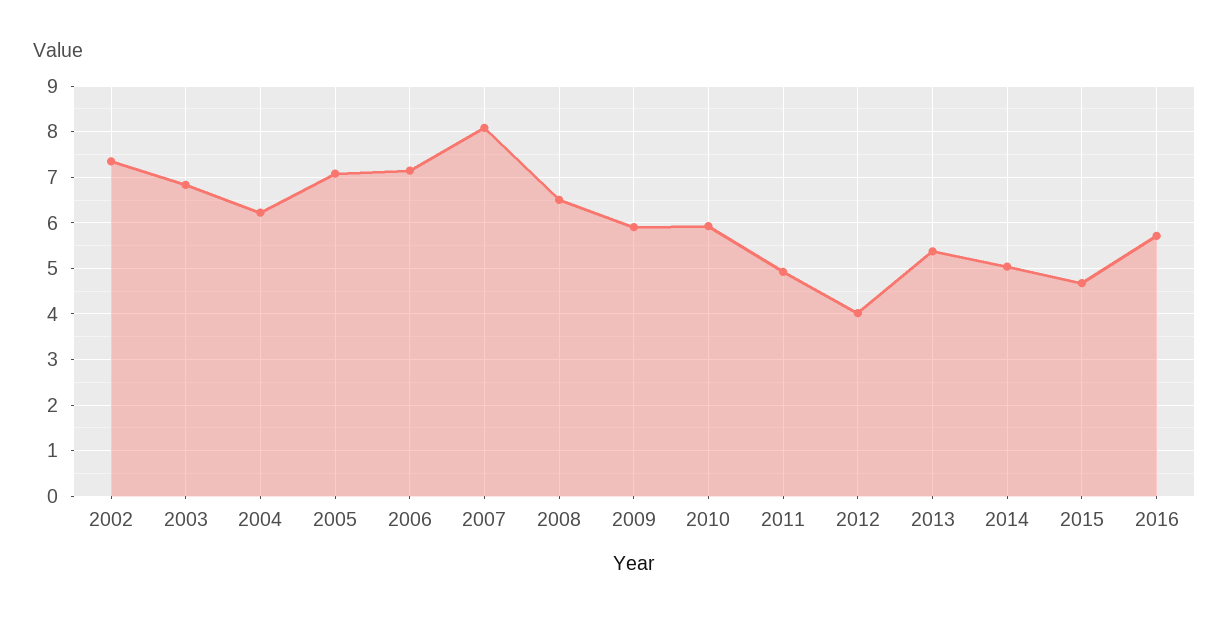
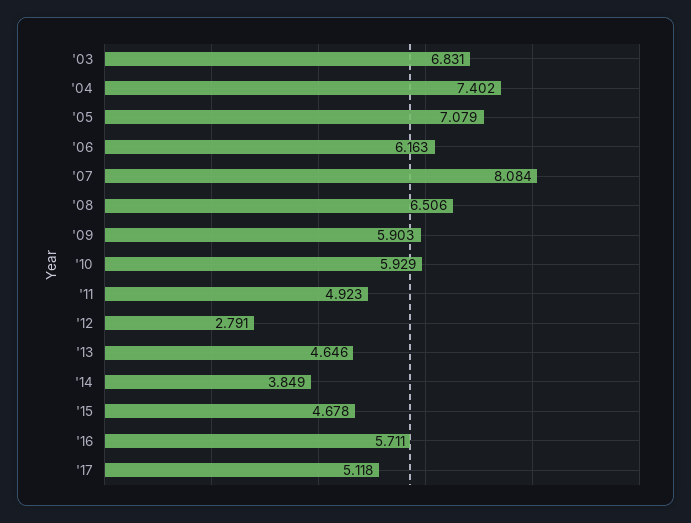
2002: 7.4 -> none
2004: 6.2 -> 7.402
2006: 7.2 -> 6.163
2012: 4 -> 2.791
2013: 5.4 -> 4.646
2014: 5 -> 3.849
'17: none -> 5.118

